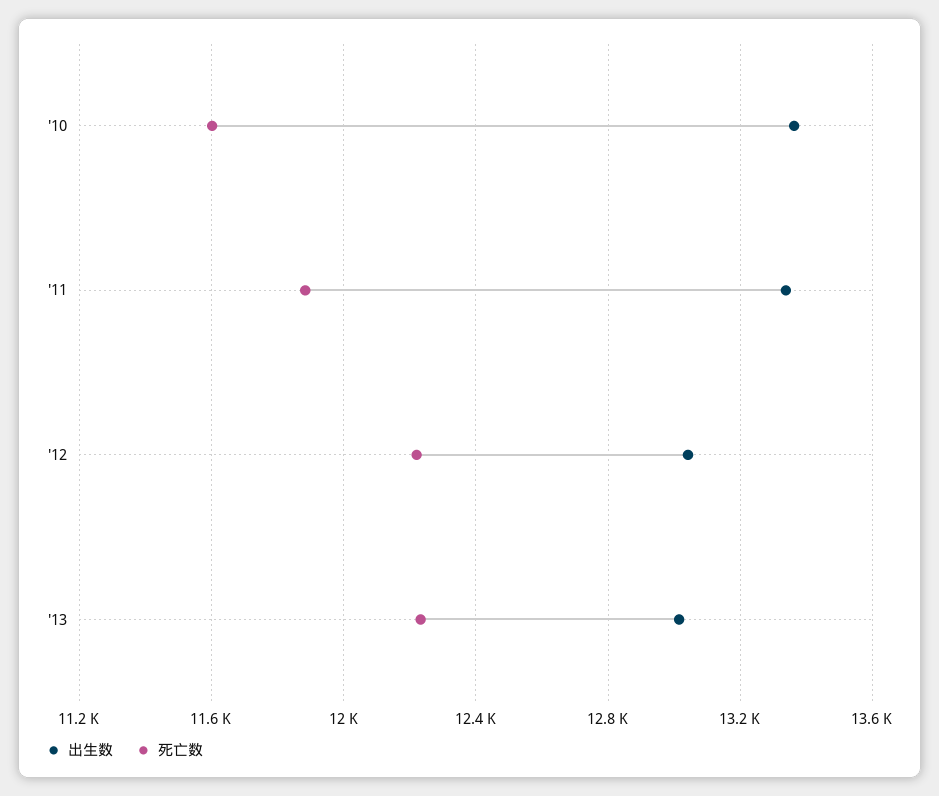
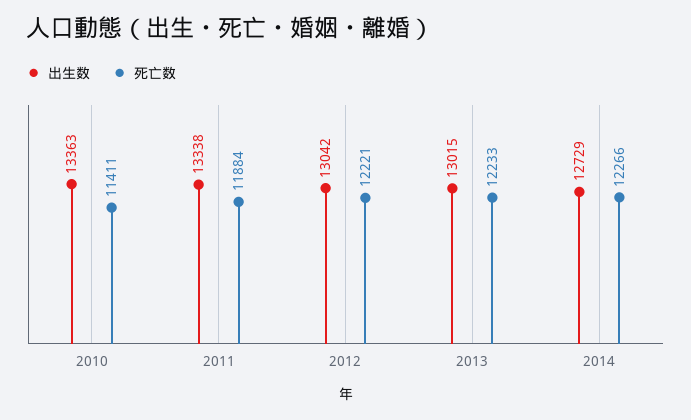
死亡数, '10: 11600 -> 11411
出生数, 2014: none -> 12729
死亡数, 2014: none -> 12266

